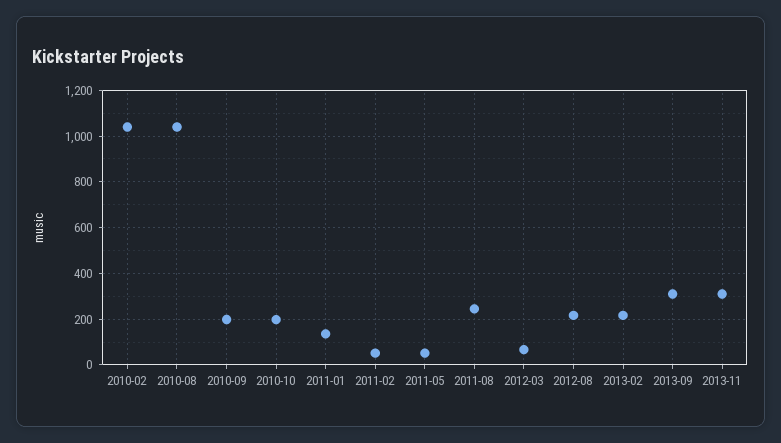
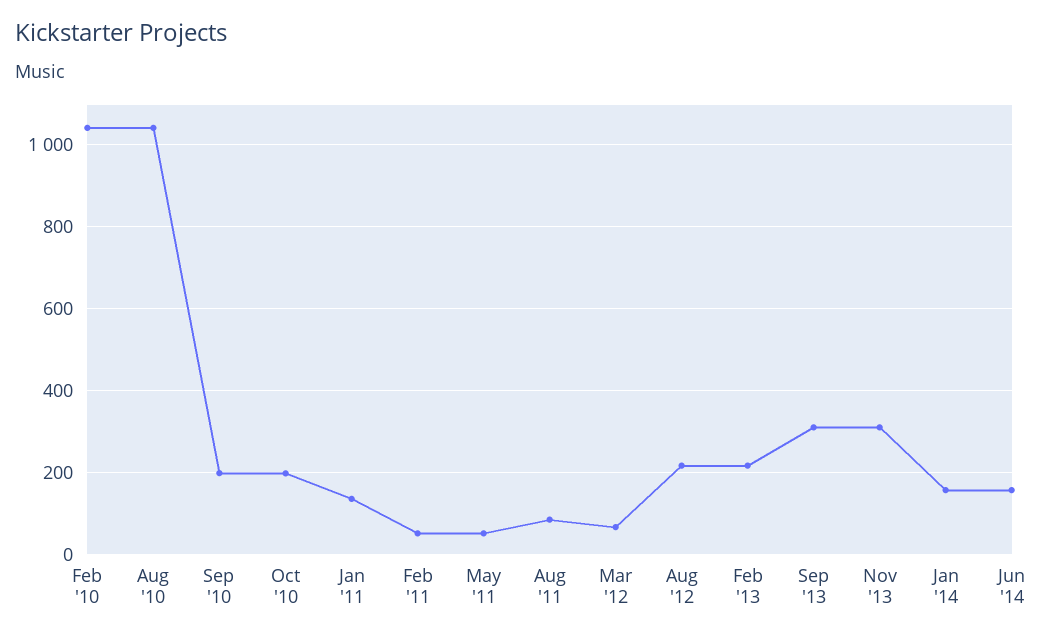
2011-08: 250 -> 80
Jan '14: none -> 160
Jun '14: none -> 160

